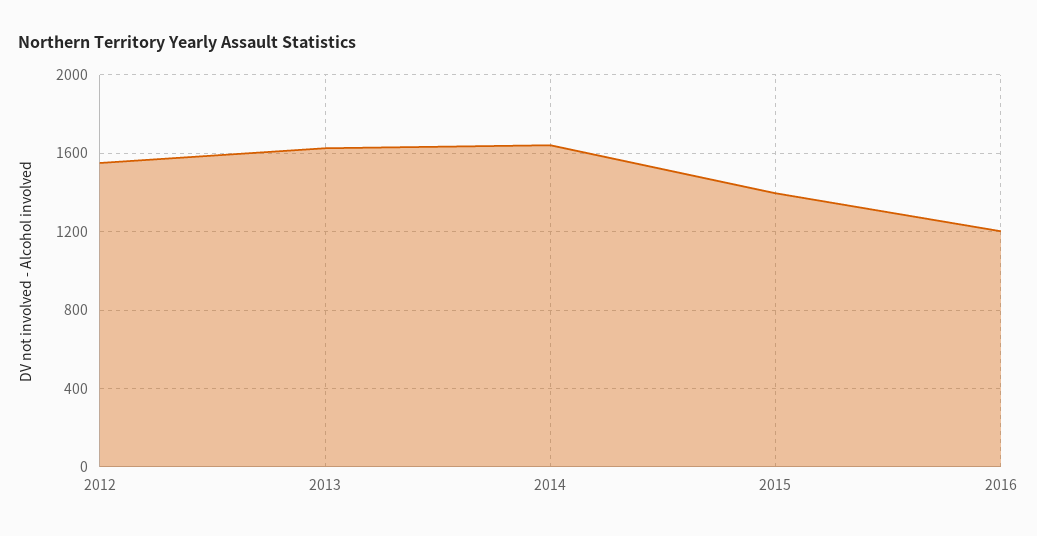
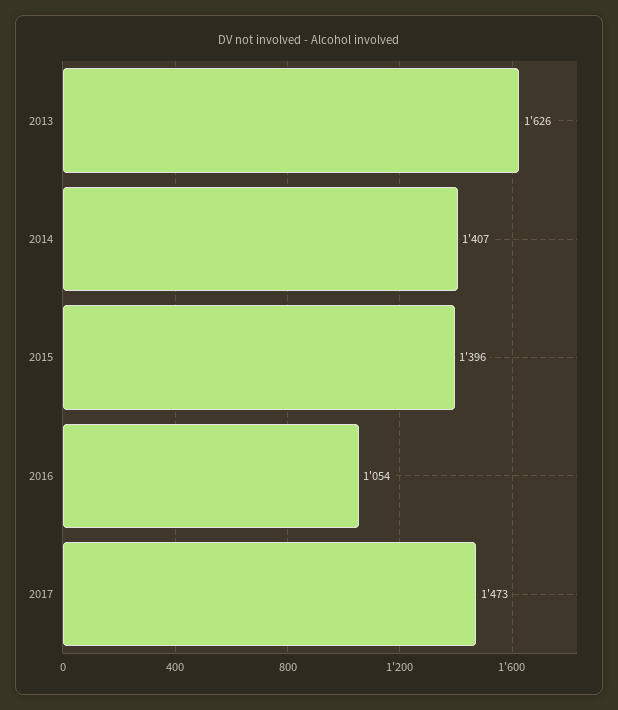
2012: 1550 -> none
2014: 1650 -> 1407
2016: 1200 -> 1054
2017: none -> 1473

